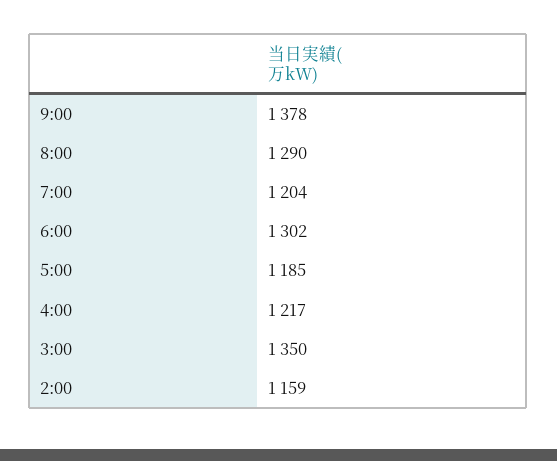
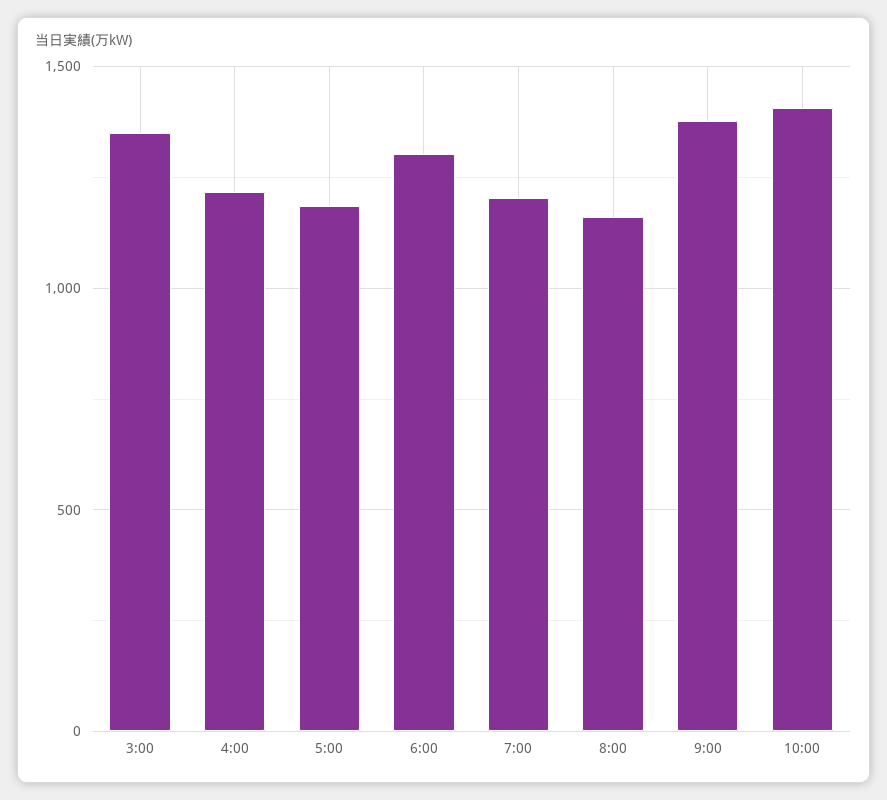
8:00: 1290 -> 1150
2:00: 1159 -> none
10:00: none -> 1400

